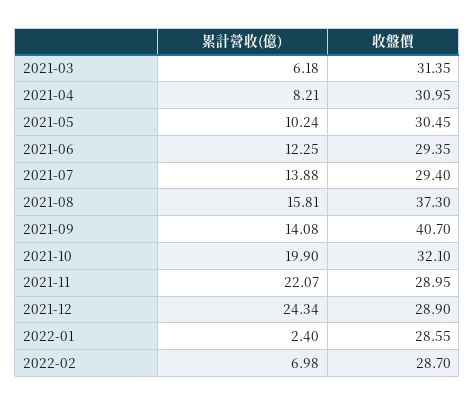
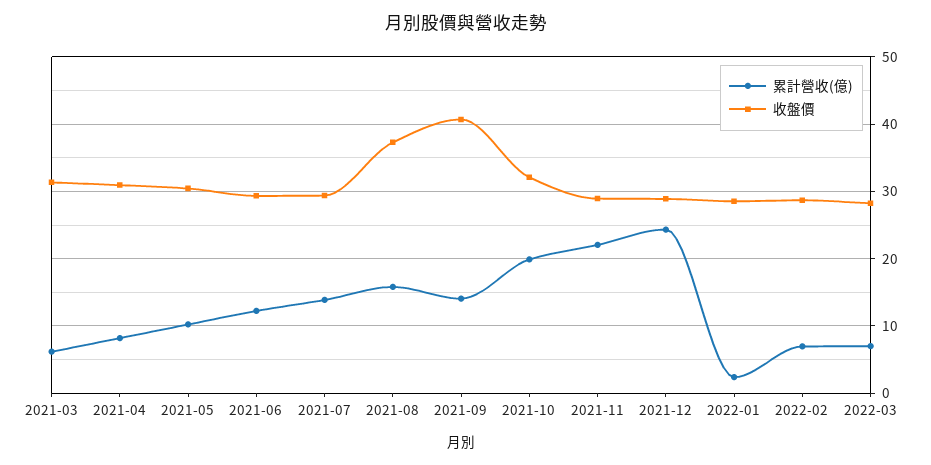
累計營收(億), 2022-03: none -> 7
收盤價, 2022-03: none -> 28

